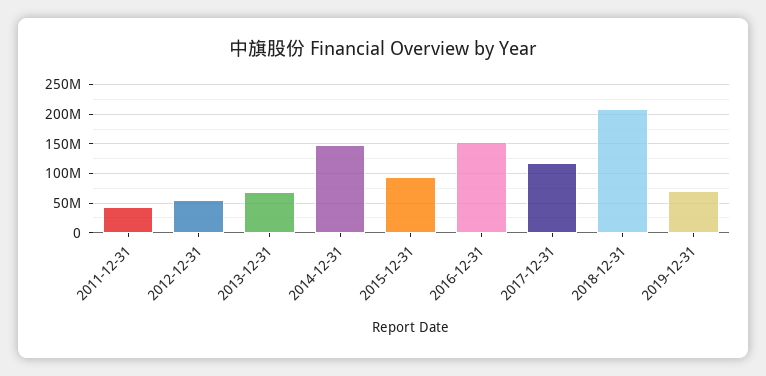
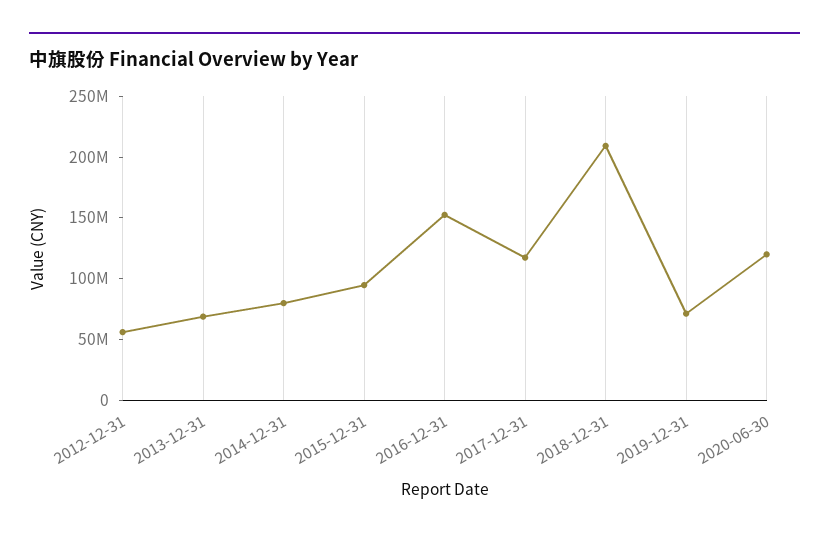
2011-12-31: 50000000 -> none
2014-12-31: 150000000 -> 80000000
2020-06-30: none -> 120000000

